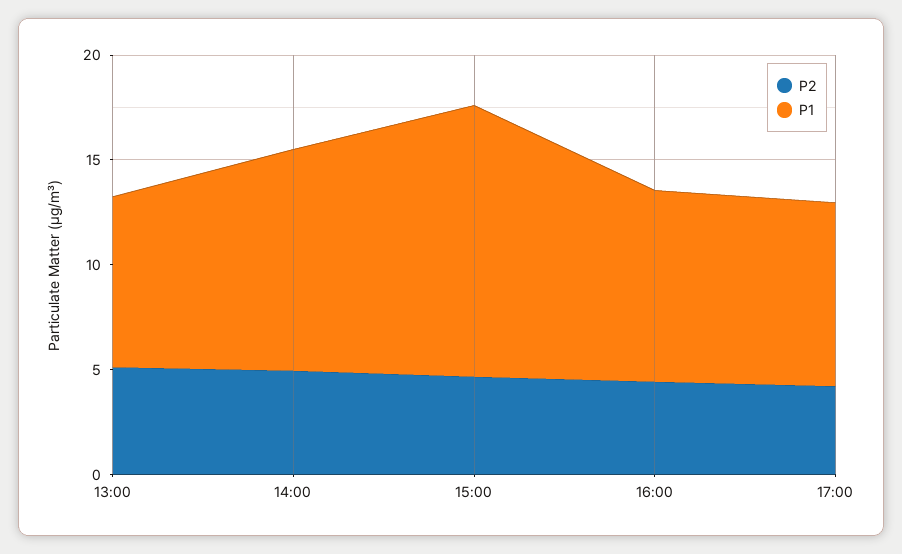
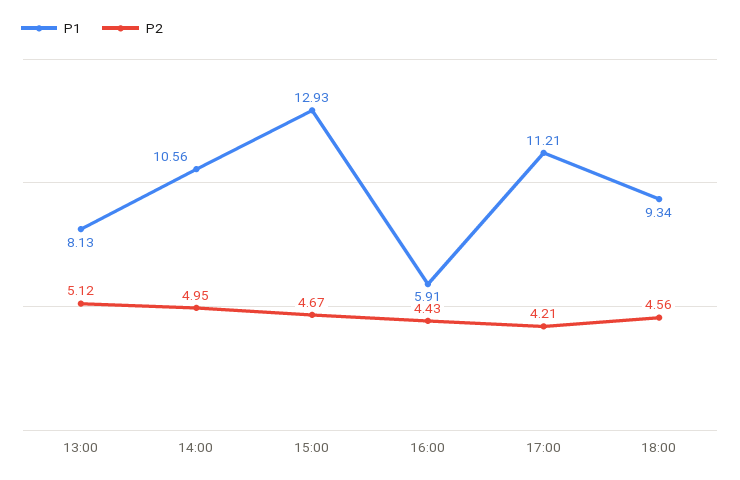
P1, 16:00: 9 -> 5.91
P1, 17:00: 9 -> 11.21
P1, 18:00: none -> 9.34
P2, 18:00: none -> 4.56

